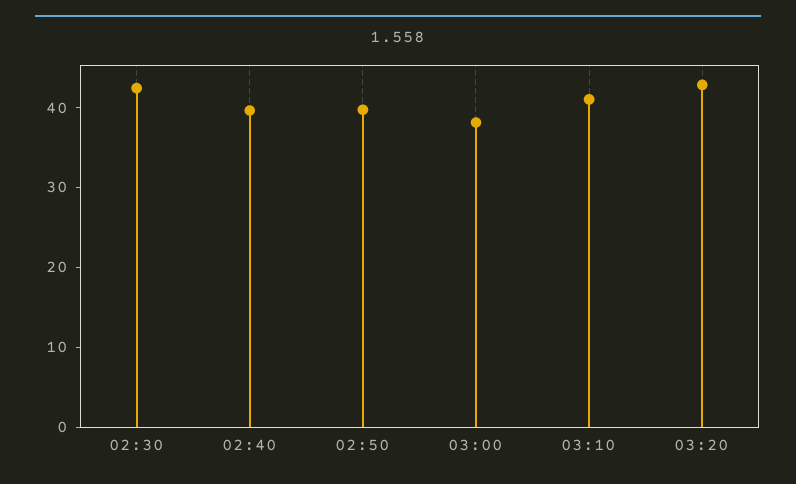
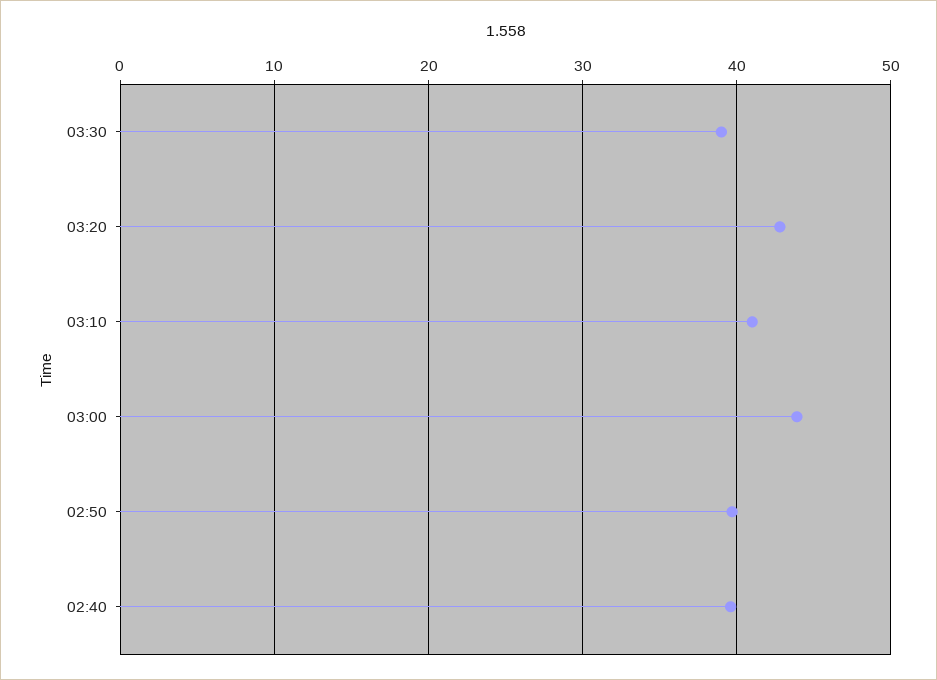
02:30: 42 -> none
03:00: 38 -> 44
03:30: none -> 39

